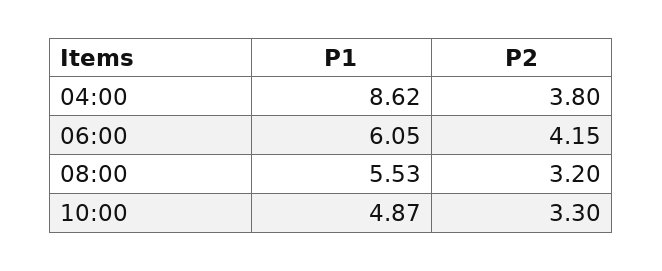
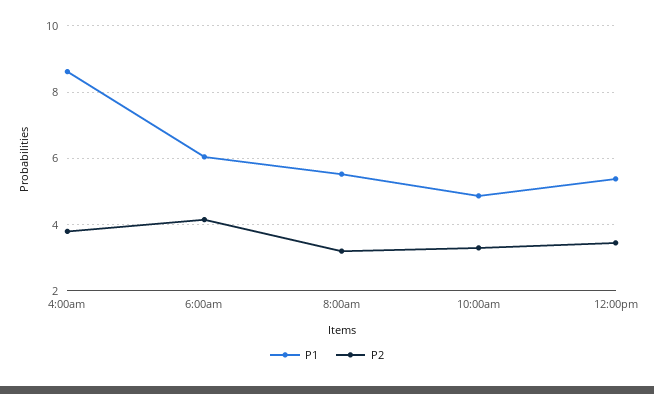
P1, 12:00pm: none -> 5.4
P2, 12:00pm: none -> 3.4

